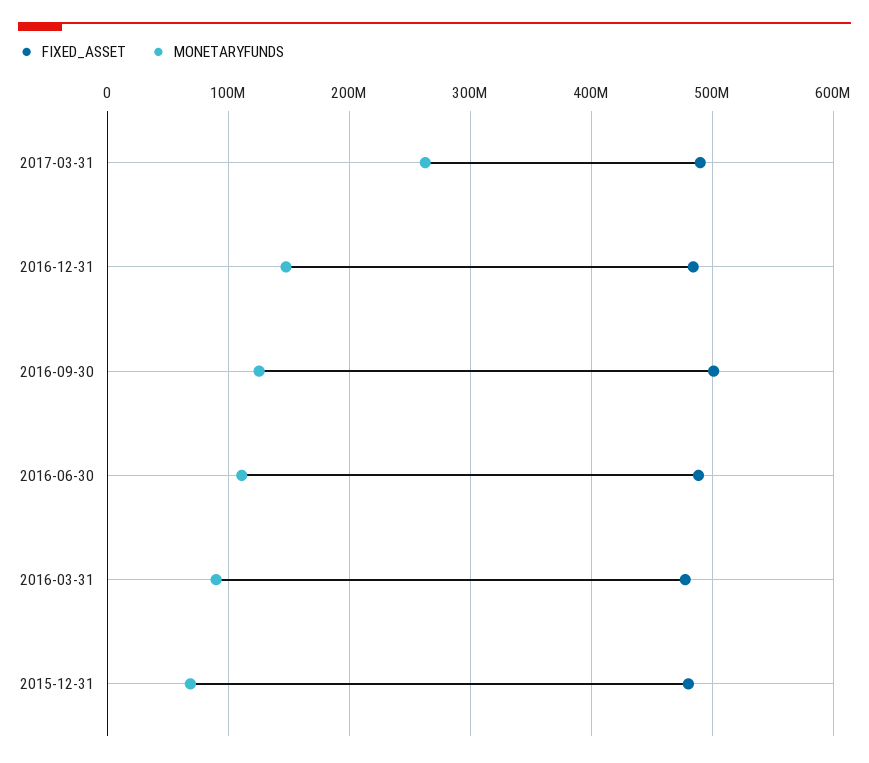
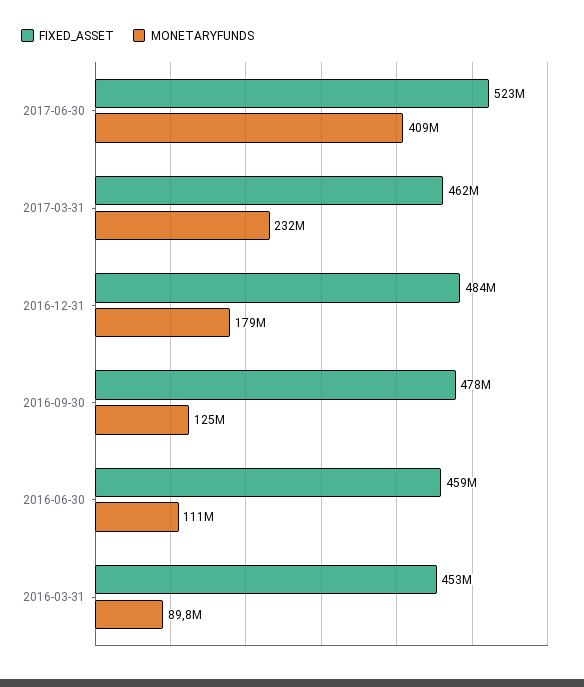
FIXED_ASSET, 2017-03-31: 490000000 -> 462000000
MONETARYFUNDS, 2017-03-31: 260000000 -> 232000000
MONETARYFUNDS, 2016-12-31: 150000000 -> 179000000
FIXED_ASSET, 2016-09-30: 500000000 -> 478000000
FIXED_ASSET, 2016-06-30: 490000000 -> 459000000
FIXED_ASSET, 2016-03-31: 480000000 -> 453000000
FIXED_ASSET, 2015-12-31: 480000000 -> none
MONETARYFUNDS, 2015-12-31: 70000000 -> none
FIXED_ASSET, 2017-06-30: none -> 523000000
MONETARYFUNDS, 2017-06-30: none -> 409000000

